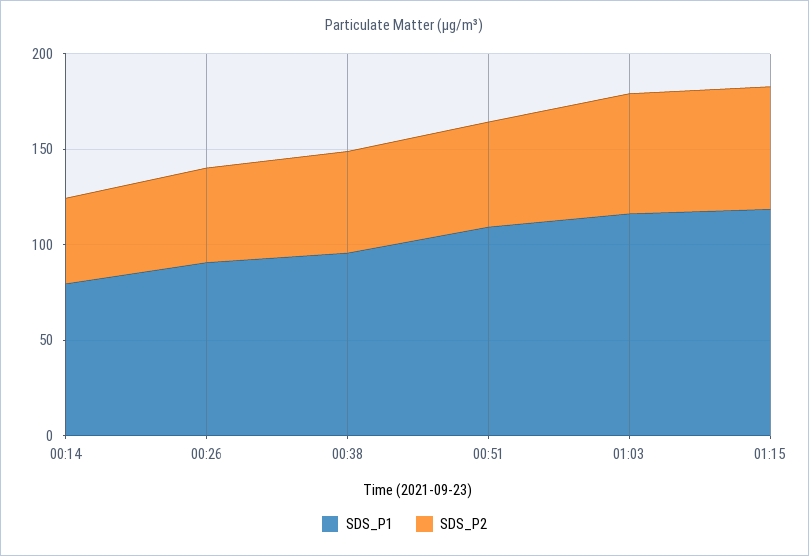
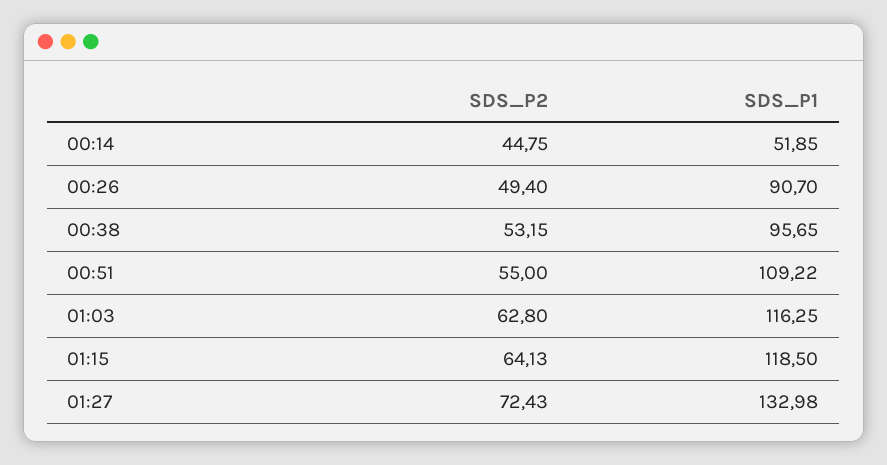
SDS_P1, 00:14: 80 -> 51.85
SDS_P2, 01:27: none -> 72.43
SDS_P1, 01:27: none -> 132.98

